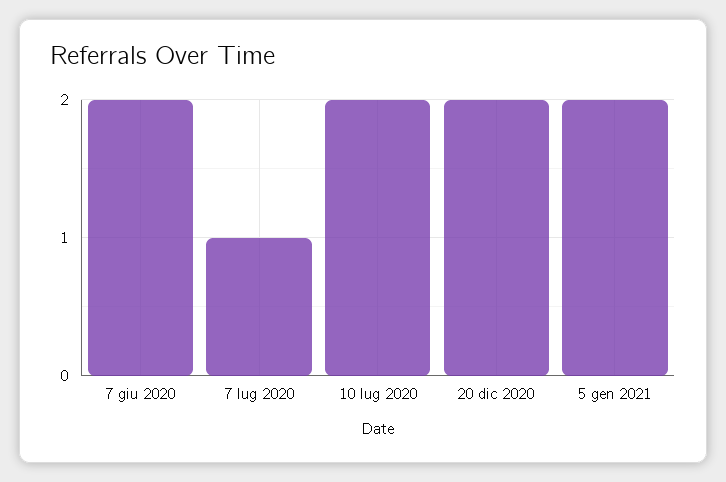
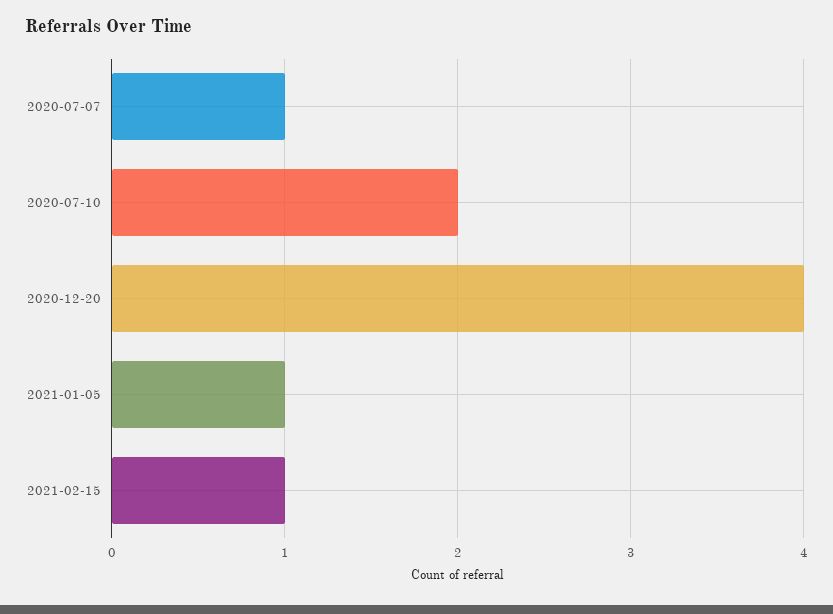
7 giu 2020: 2 -> none
20 dic 2020: 2 -> 4
5 gen 2021: 2 -> 1
2021-02-15: none -> 1

